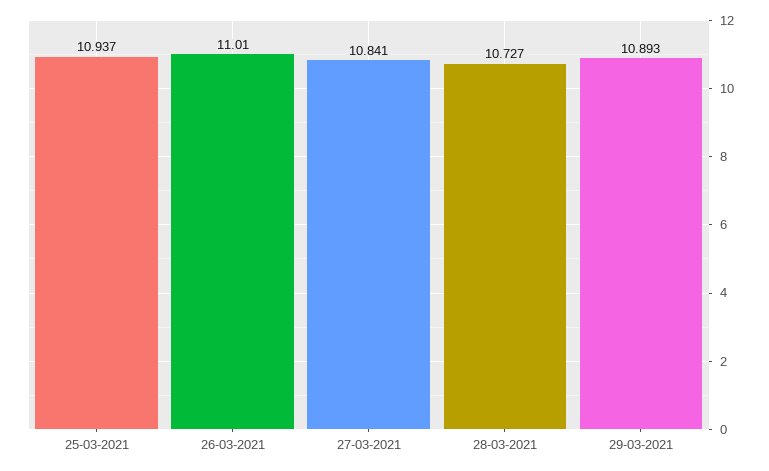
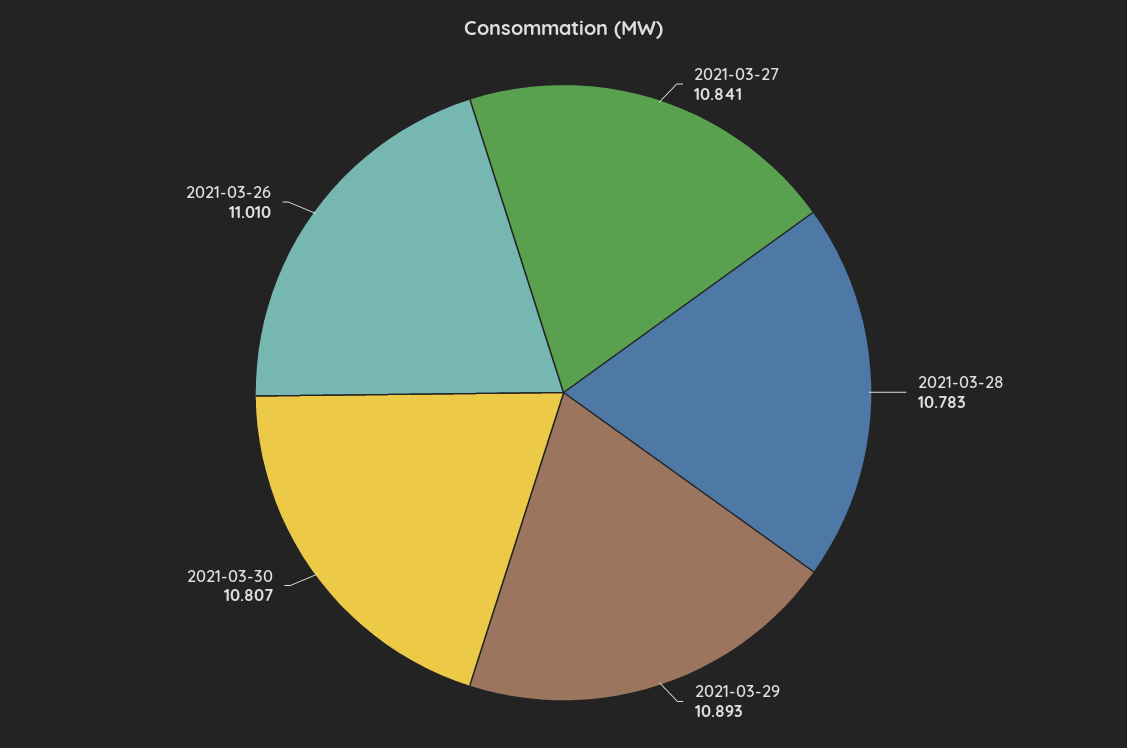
25-03-2021: 10.937 -> none
28-03-2021: 10.727 -> 10.783
2021-03-30: none -> 10.807

